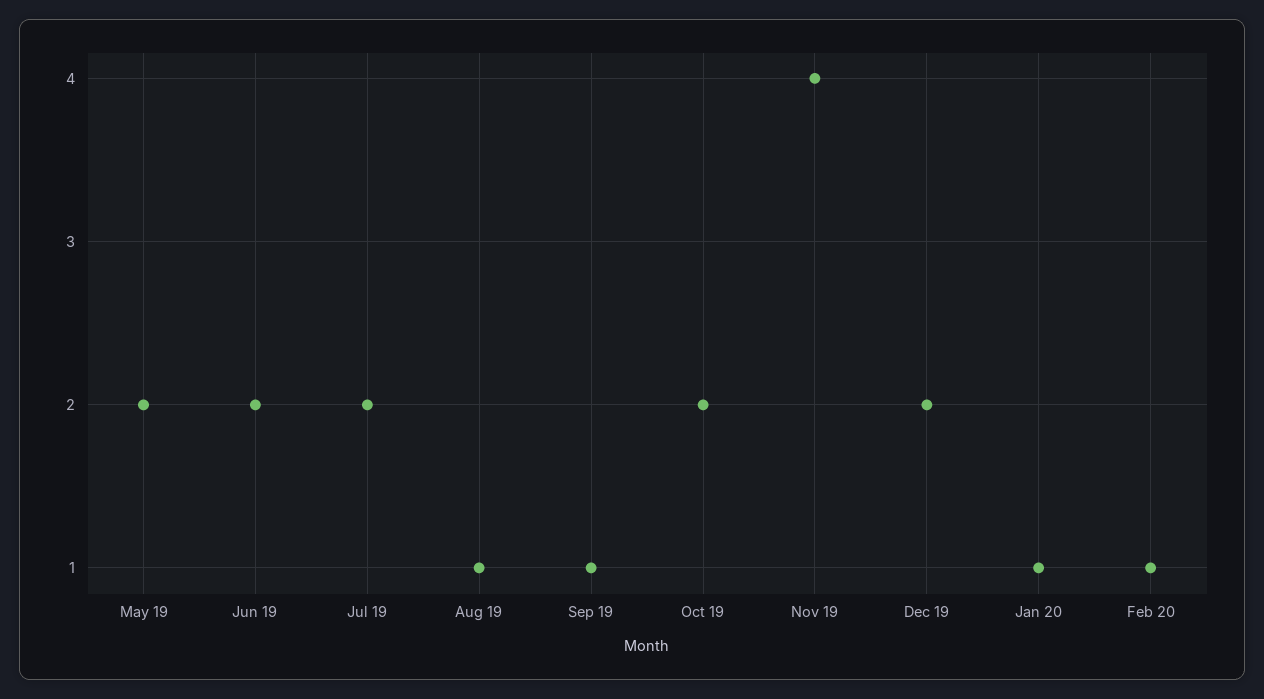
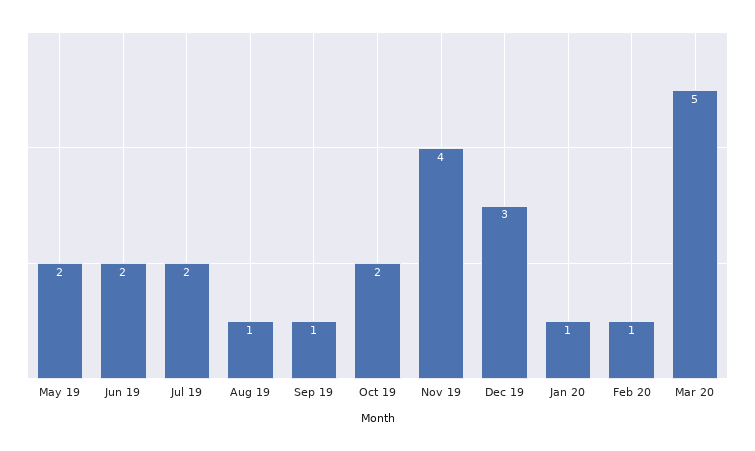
Dec 19: 2 -> 3
Mar 20: none -> 5

